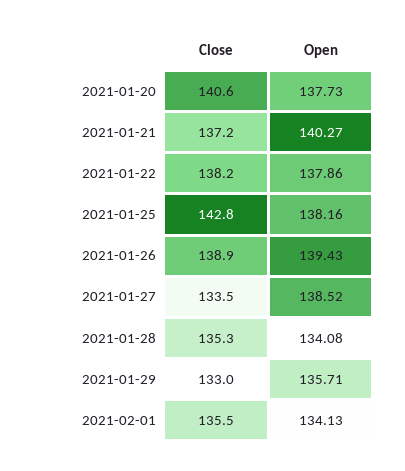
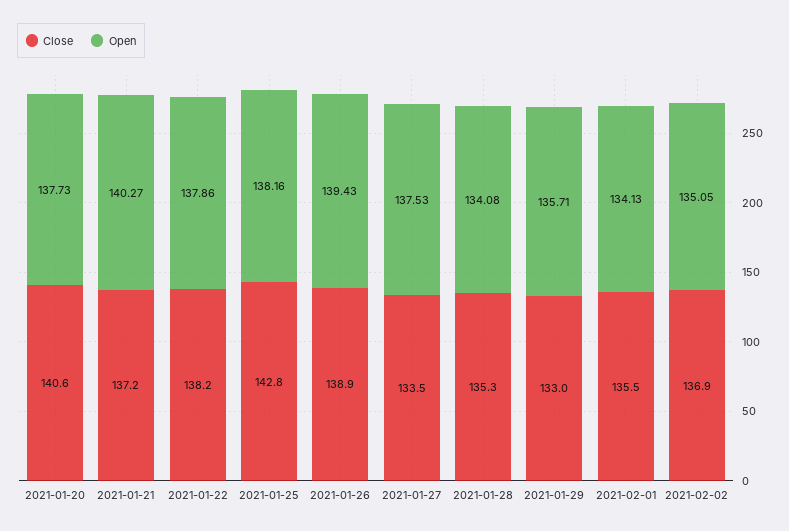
Open, 2021-01-27: 138.52 -> 137.53
Close, 2021-02-02: none -> 136.9
Open, 2021-02-02: none -> 135.05

